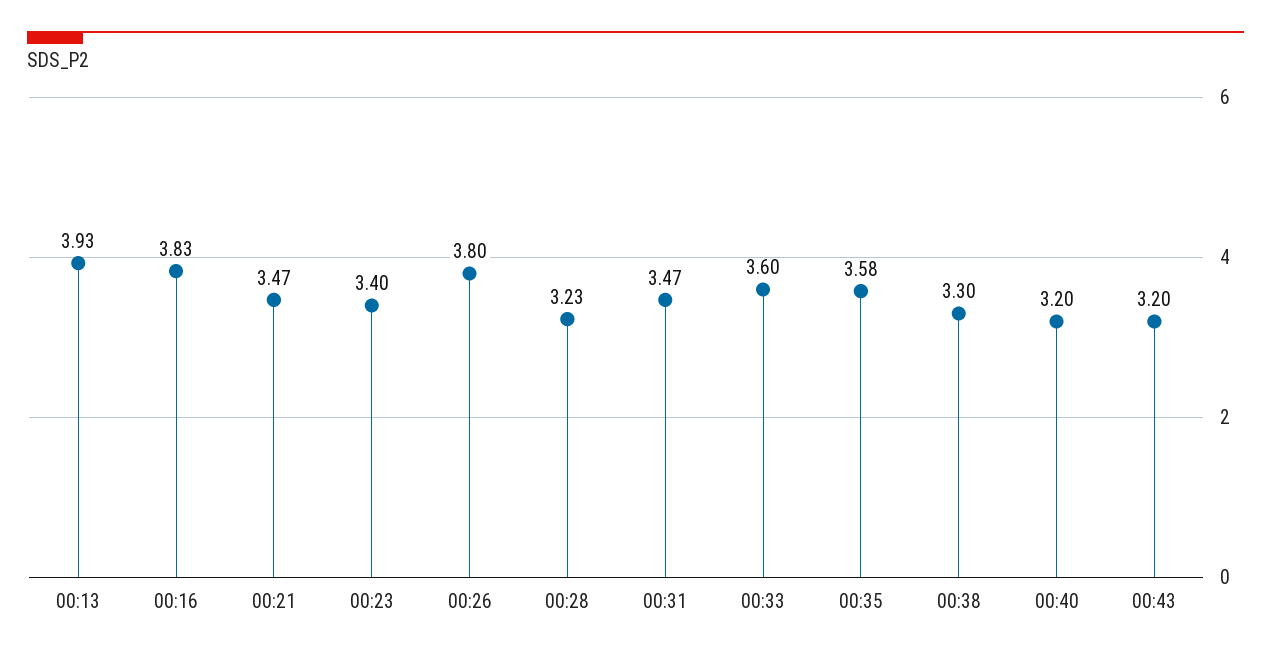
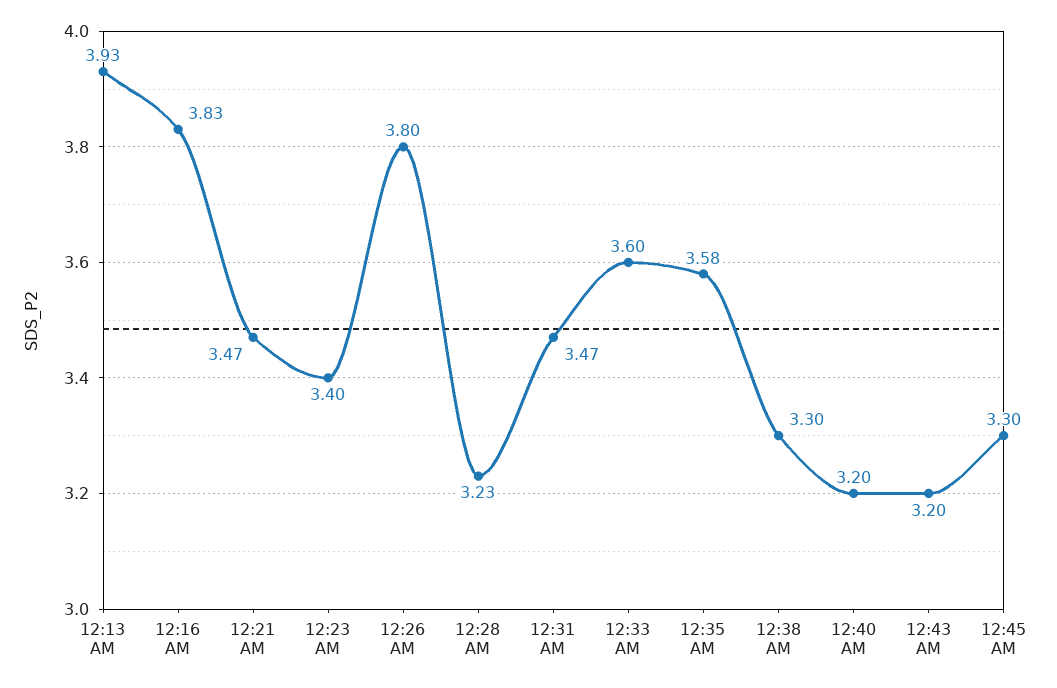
12:45 AM: none -> 3.3

